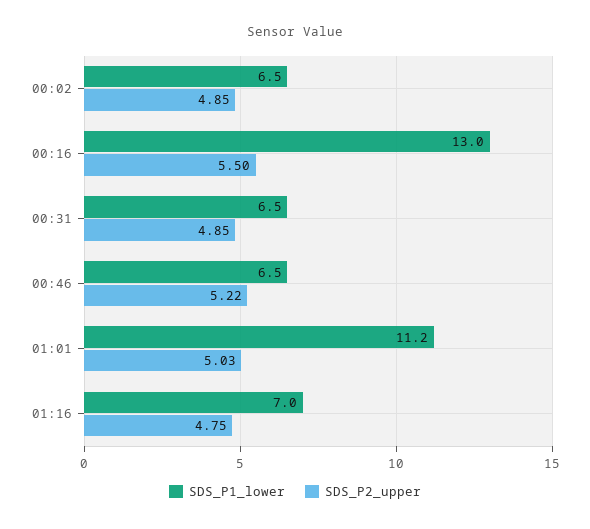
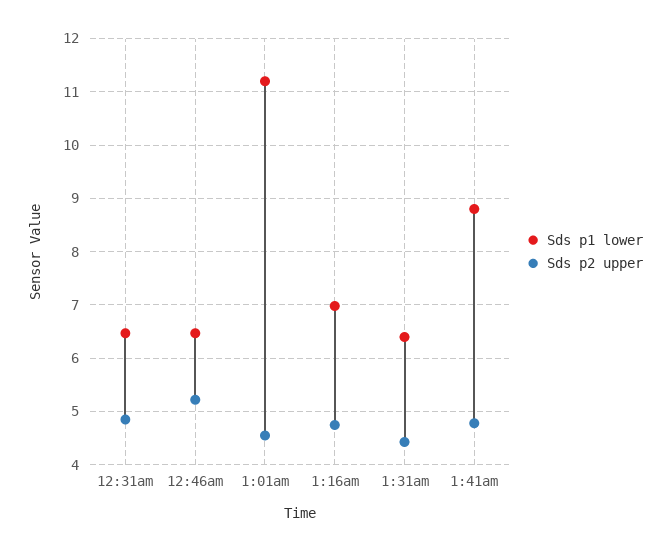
SDS_P1_lower, 00:02: 6.5 -> none
SDS_P2_upper, 00:02: 4.85 -> none
SDS_P1_lower, 00:16: 13 -> none
SDS_P2_upper, 00:16: 5.5 -> none
SDS_P2_upper, 01:01: 5.03 -> 4.6
SDS_P1_lower, 1:31am: none -> 6.4
SDS_P2_upper, 1:31am: none -> 4.4
SDS_P1_lower, 1:41am: none -> 8.8
SDS_P2_upper, 1:41am: none -> 4.8

